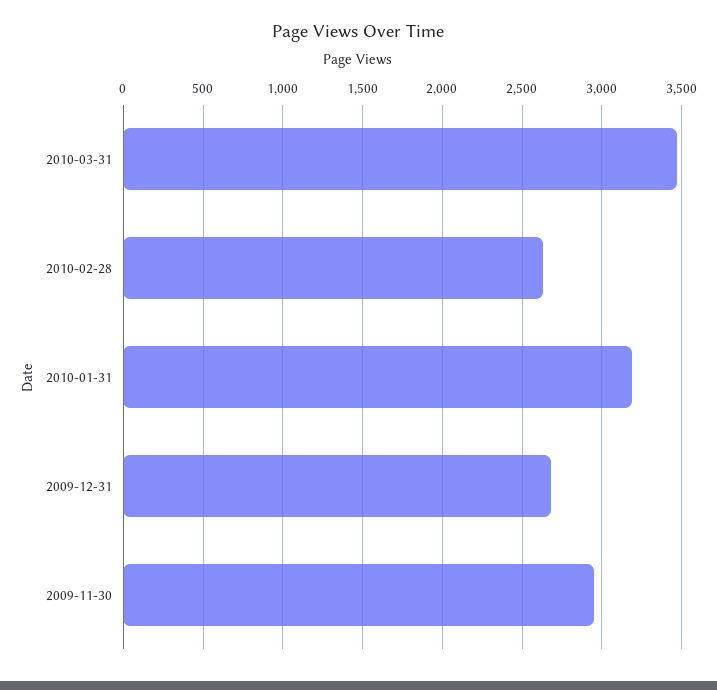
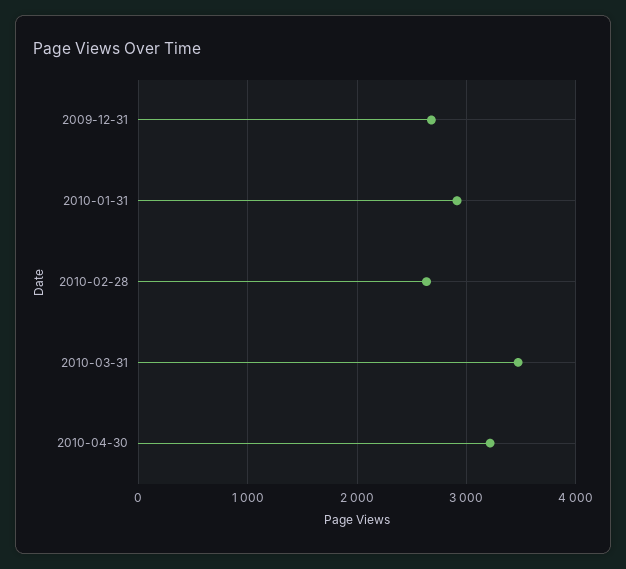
2010-01-31: 3200 -> 2900
2009-11-30: 2950 -> none
2010-04-30: none -> 3200

